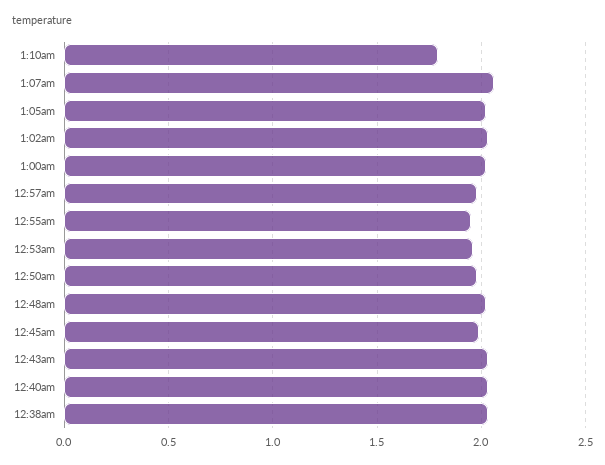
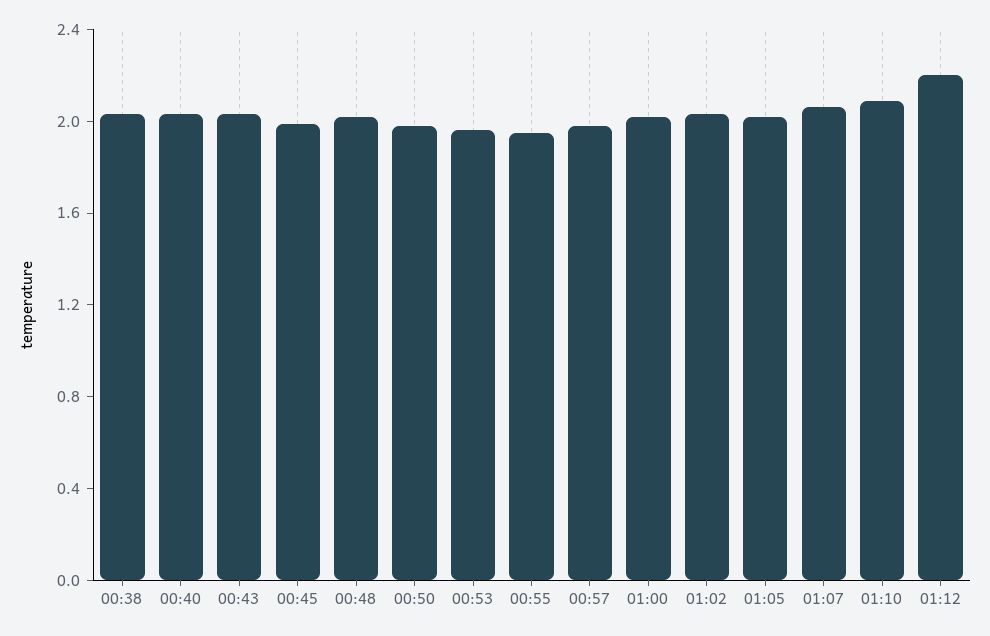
1:10am: 1.8 -> 2.1
01:12: none -> 2.2

